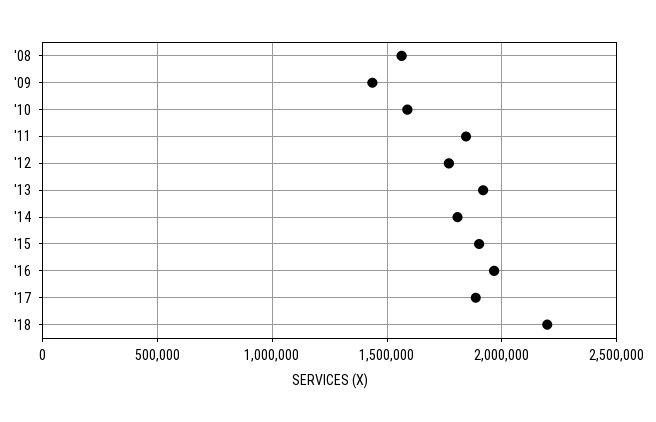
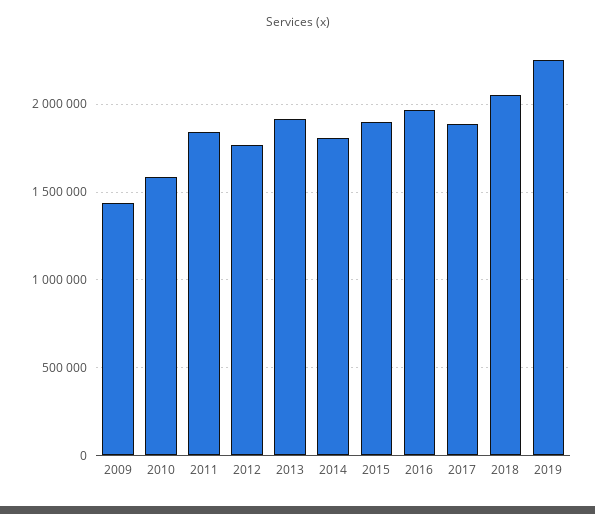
'08: 1550000 -> none
'18: 2200000 -> 2050000
2019: none -> 2250000

